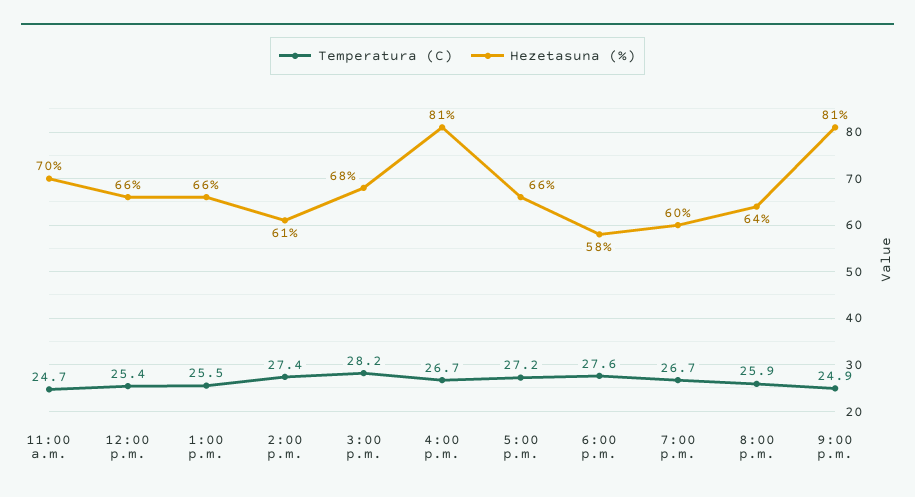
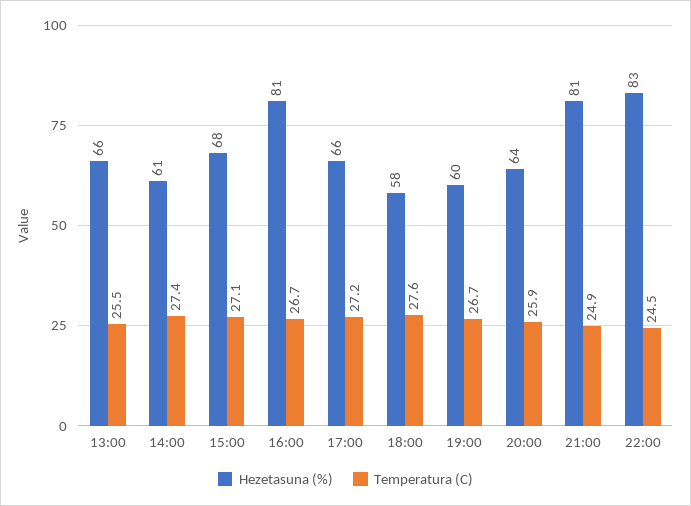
Temperatura (C), 11:00 a.m.: 24.7 -> none
Hezetasuna (%), 11:00 a.m.: 70 -> none
Temperatura (C), 12:00 p.m.: 25.4 -> none
Hezetasuna (%), 12:00 p.m.: 66 -> none
Temperatura (C), 3:00 p.m.: 28.2 -> 27.1
Hezetasuna (%), 22:00: none -> 83
Temperatura (C), 22:00: none -> 24.5

